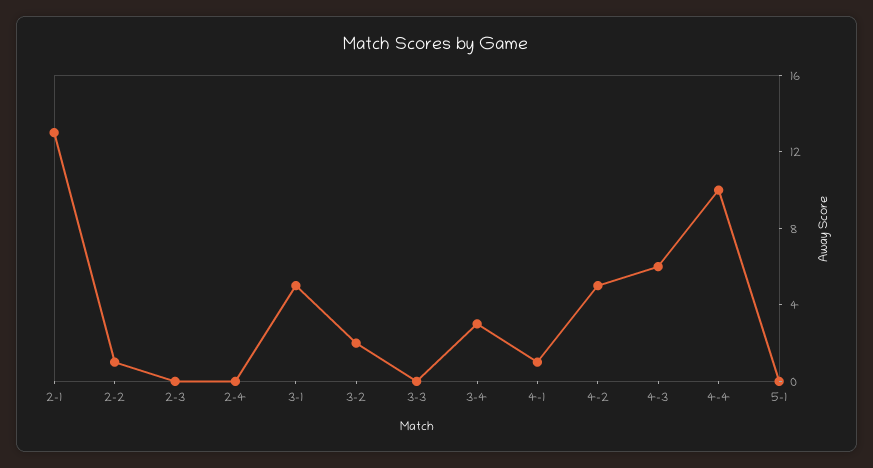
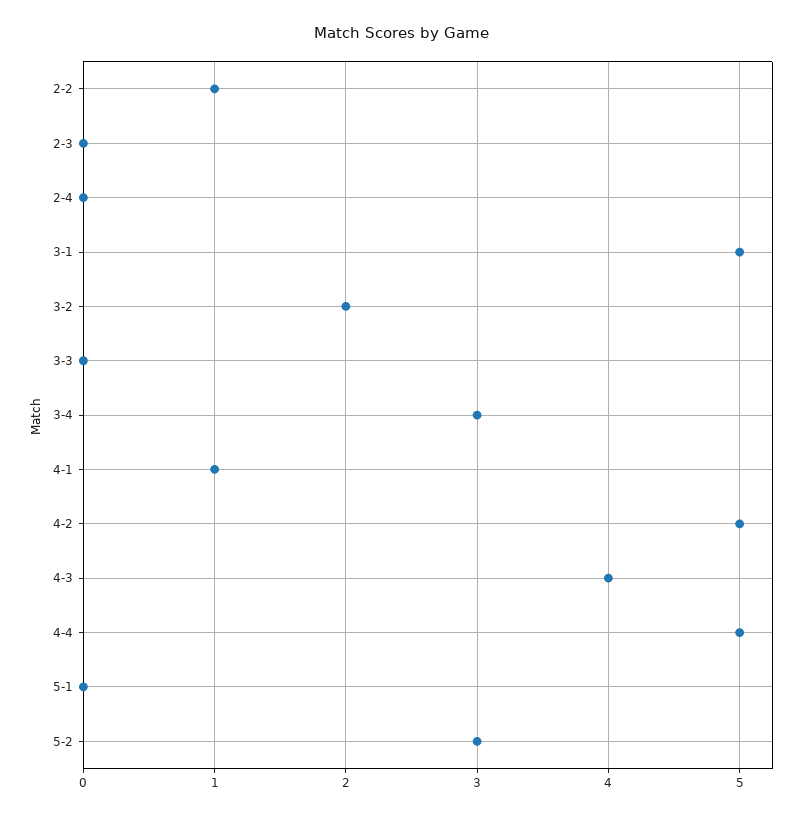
2-1: 13 -> none
4-3: 6 -> 4
4-4: 10 -> 5
5-2: none -> 3

